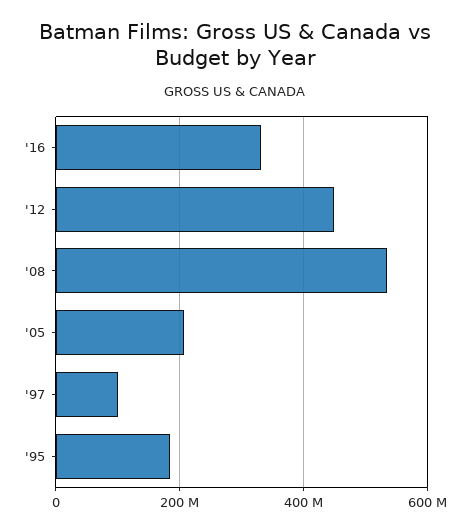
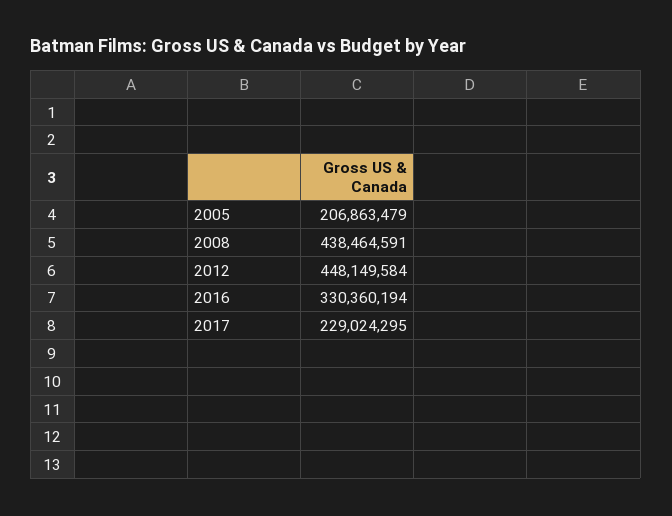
'08: 540000000 -> 438464591
'97: 100000000 -> none
'95: 180000000 -> none
2017: none -> 229024295

